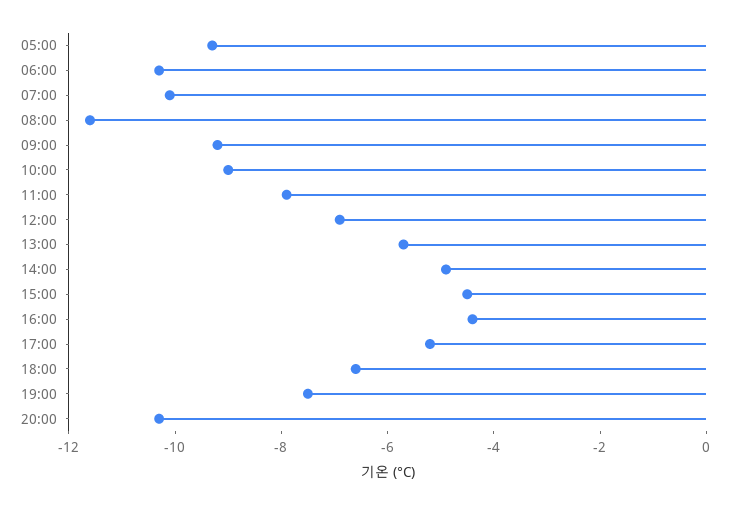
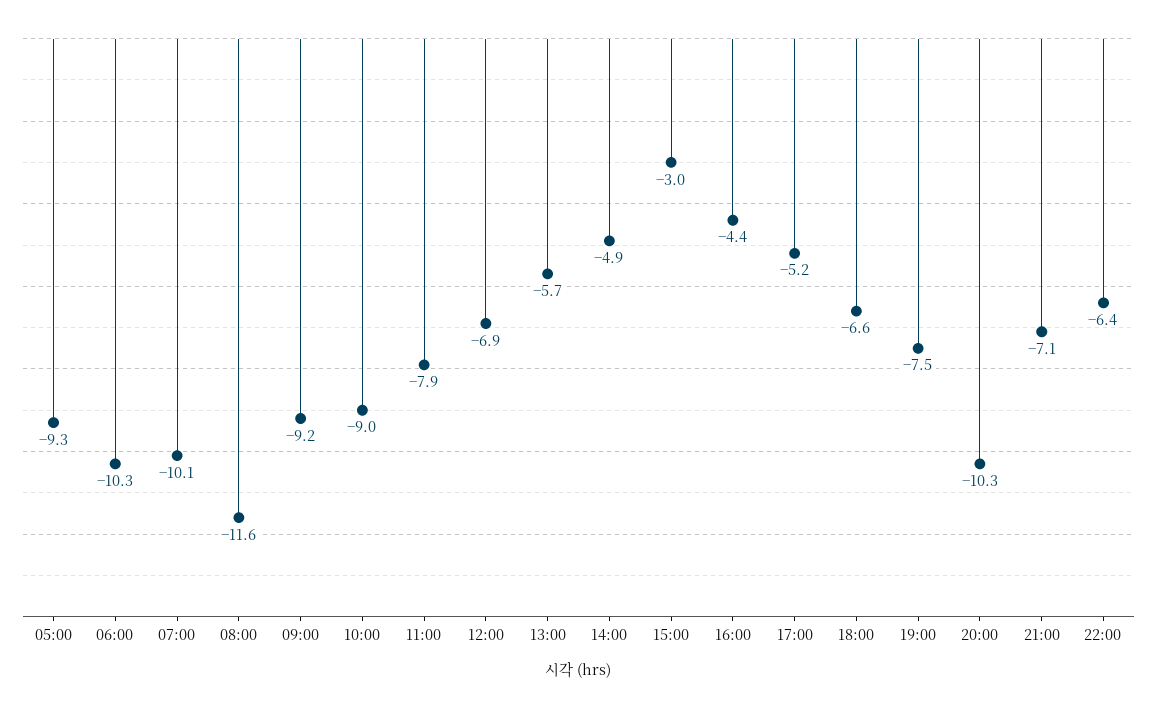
15:00: -4.5 -> -3
21:00: none -> -7.1
22:00: none -> -6.4

